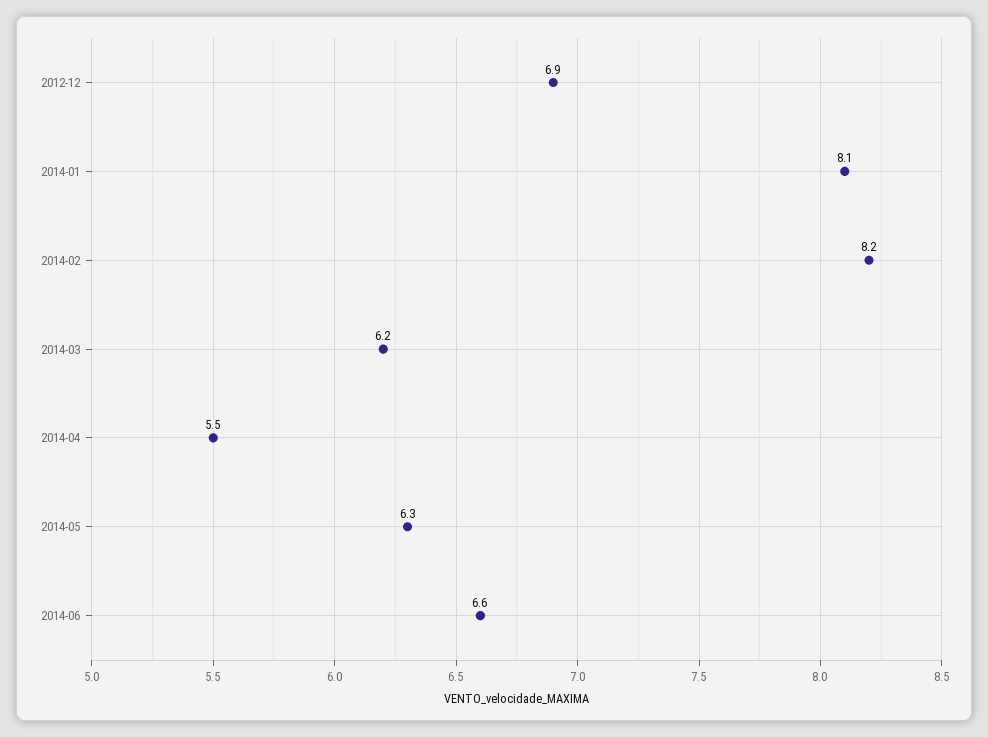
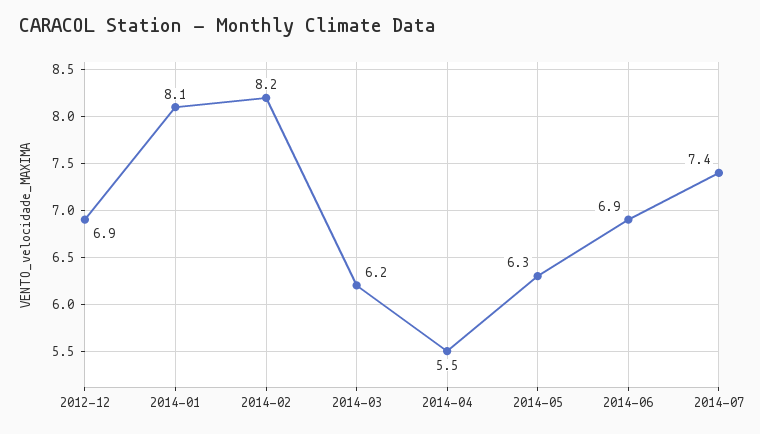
2014-06: 6.6 -> 6.9
2014-07: none -> 7.4

